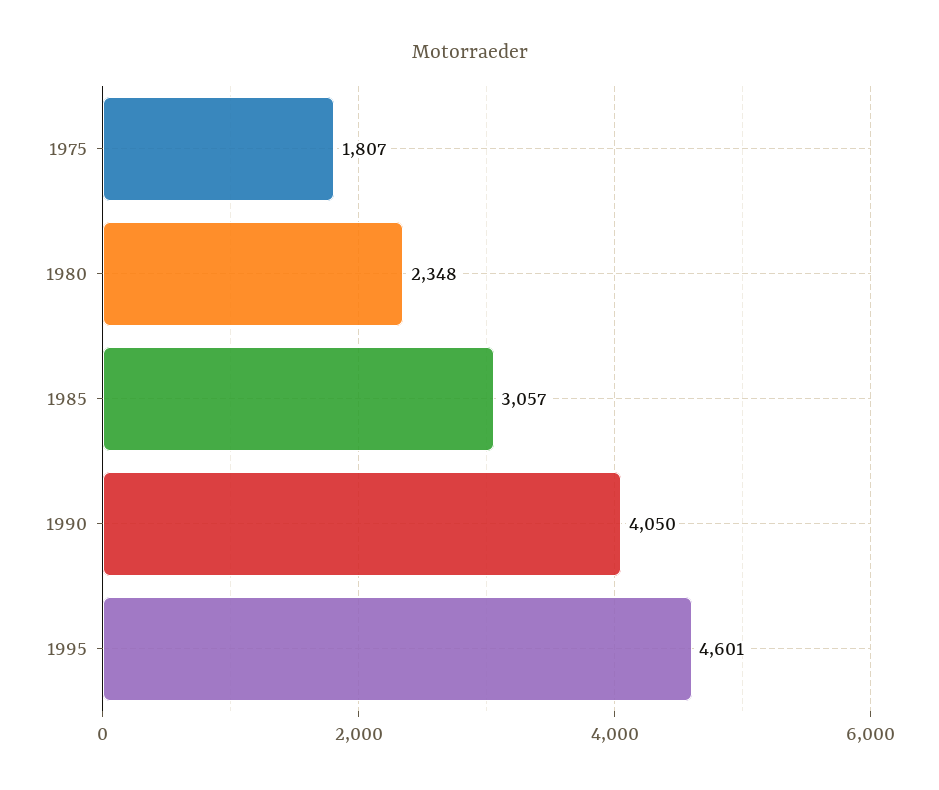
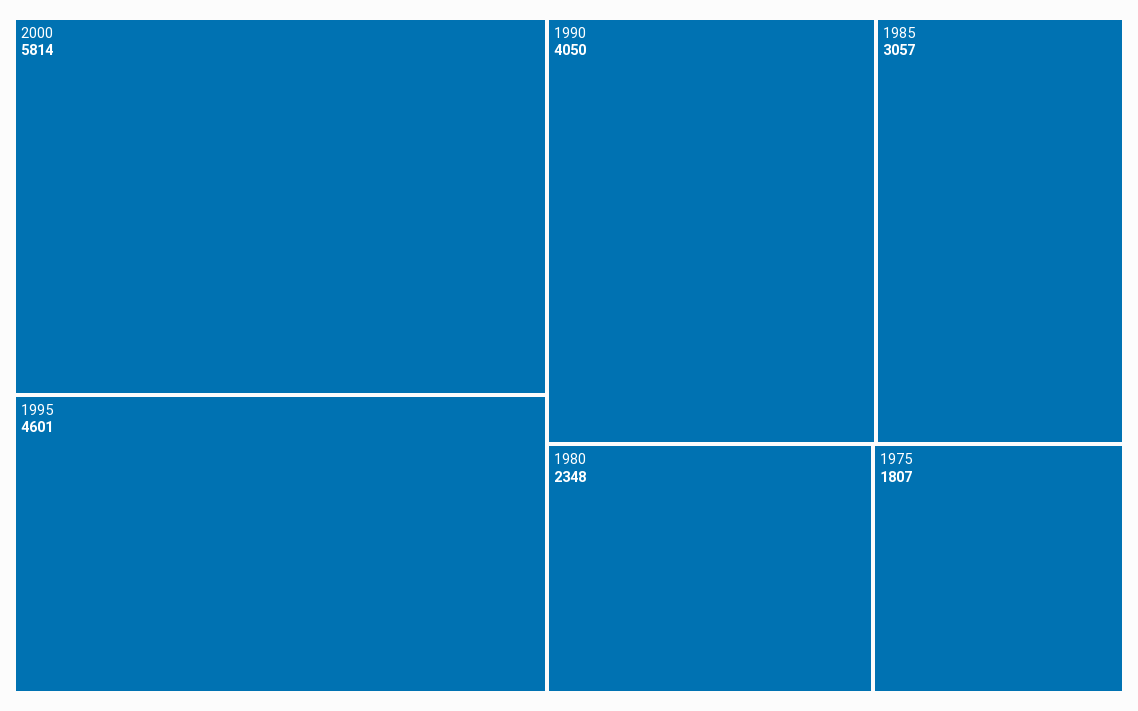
2000: none -> 5814

